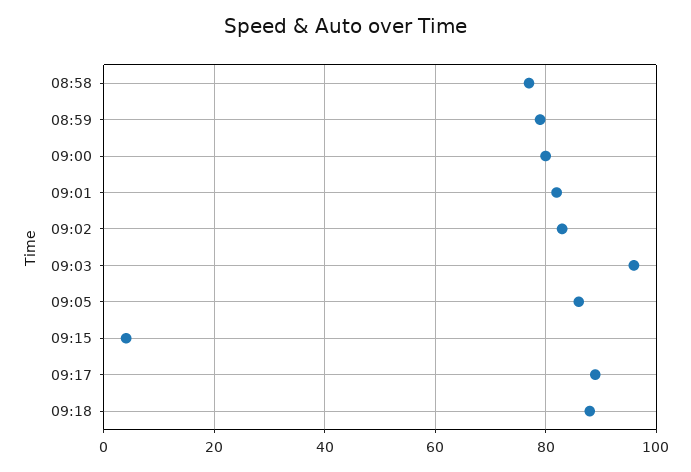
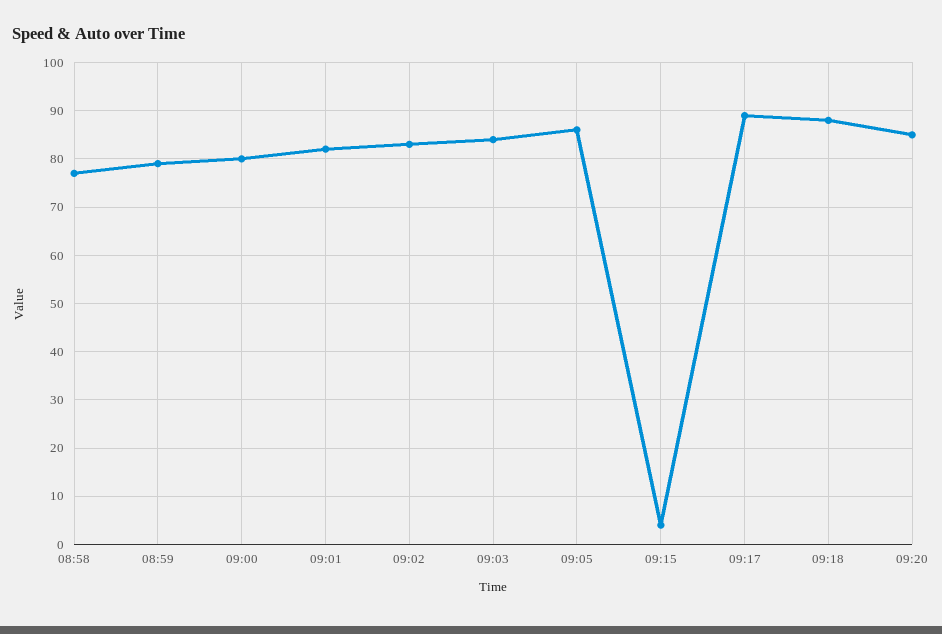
09:03: 95 -> 85
09:20: none -> 85

